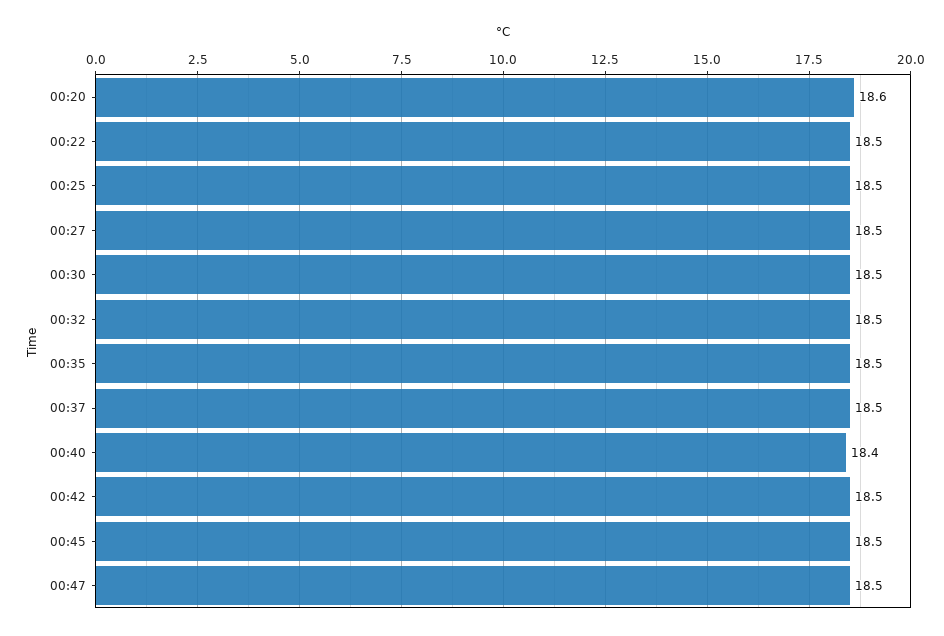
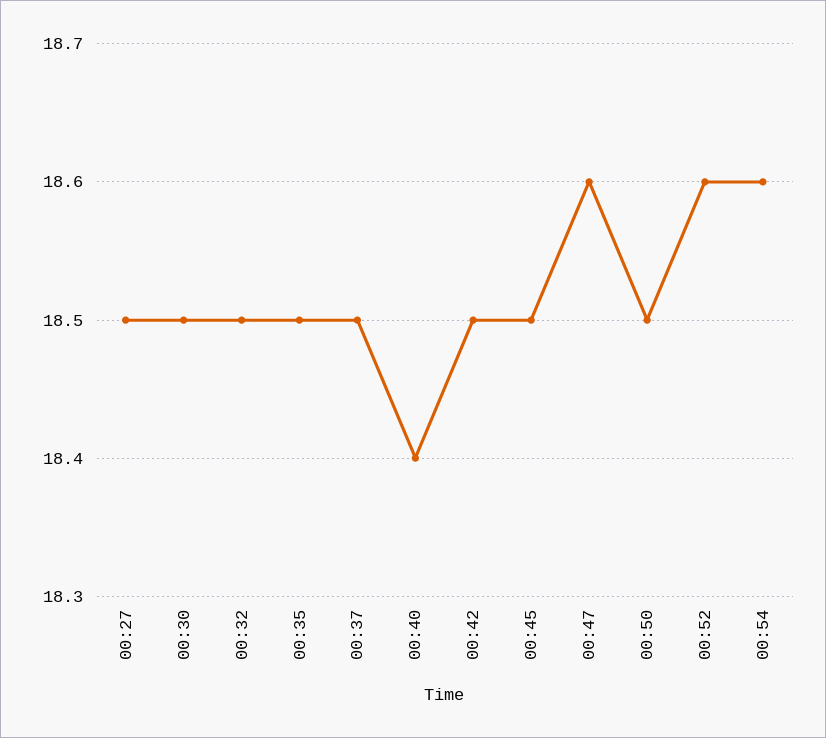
00:20: 18.6 -> none
00:22: 18.5 -> none
00:25: 18.5 -> none
00:47: 18.5 -> 18.6
00:50: none -> 18.5
00:52: none -> 18.6
00:54: none -> 18.6

